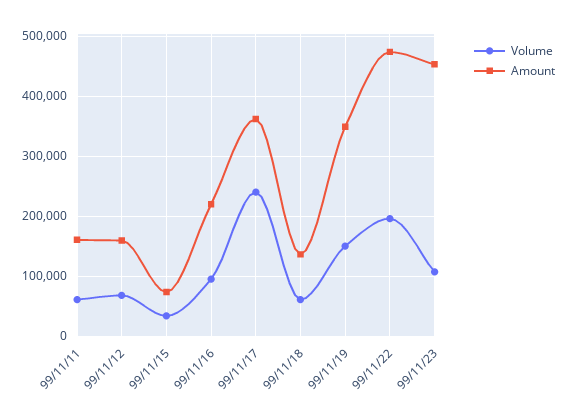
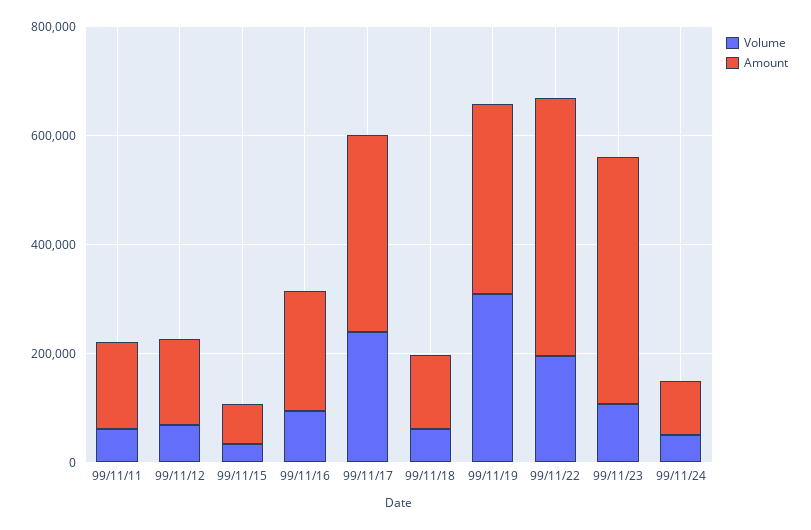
Volume, 99/11/19: 150000 -> 300000
Volume, 99/11/24: none -> 50000
Amount, 99/11/24: none -> 100000

